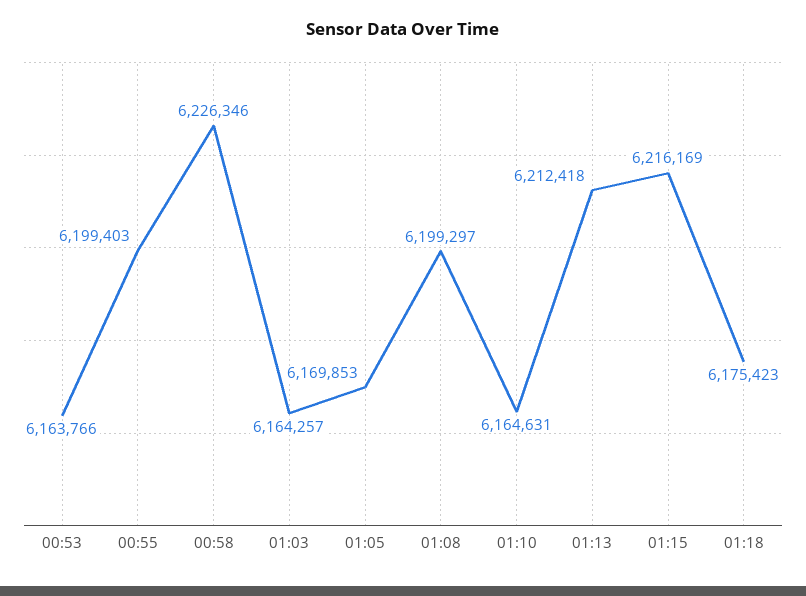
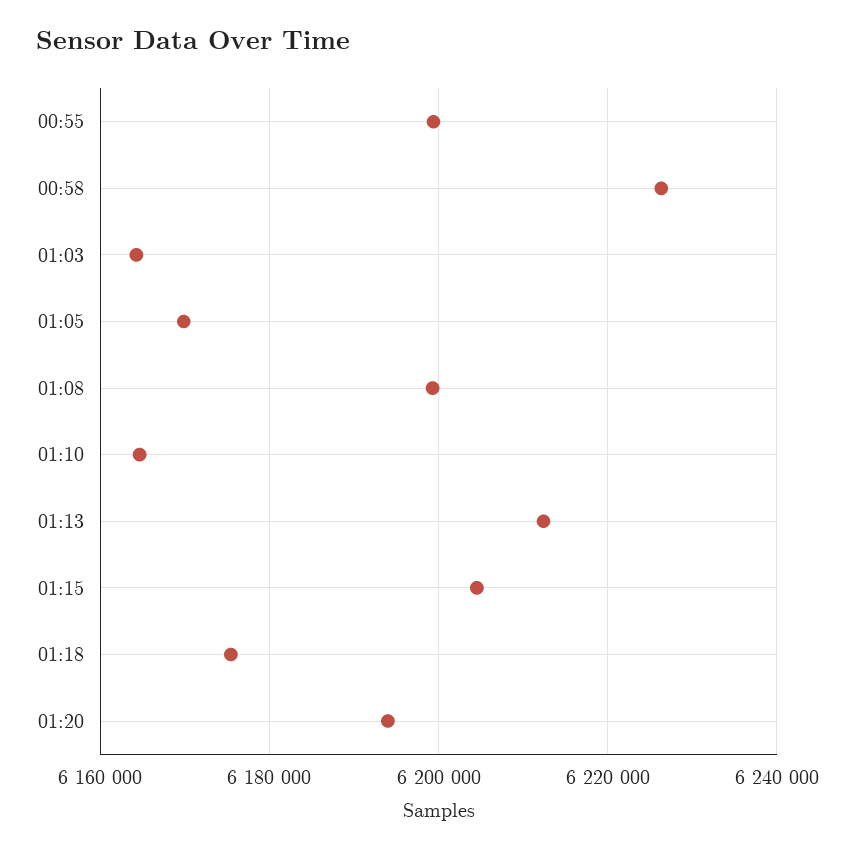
00:53: 6163766 -> none
01:15: 6216169 -> 6204000
01:20: none -> 6194000

